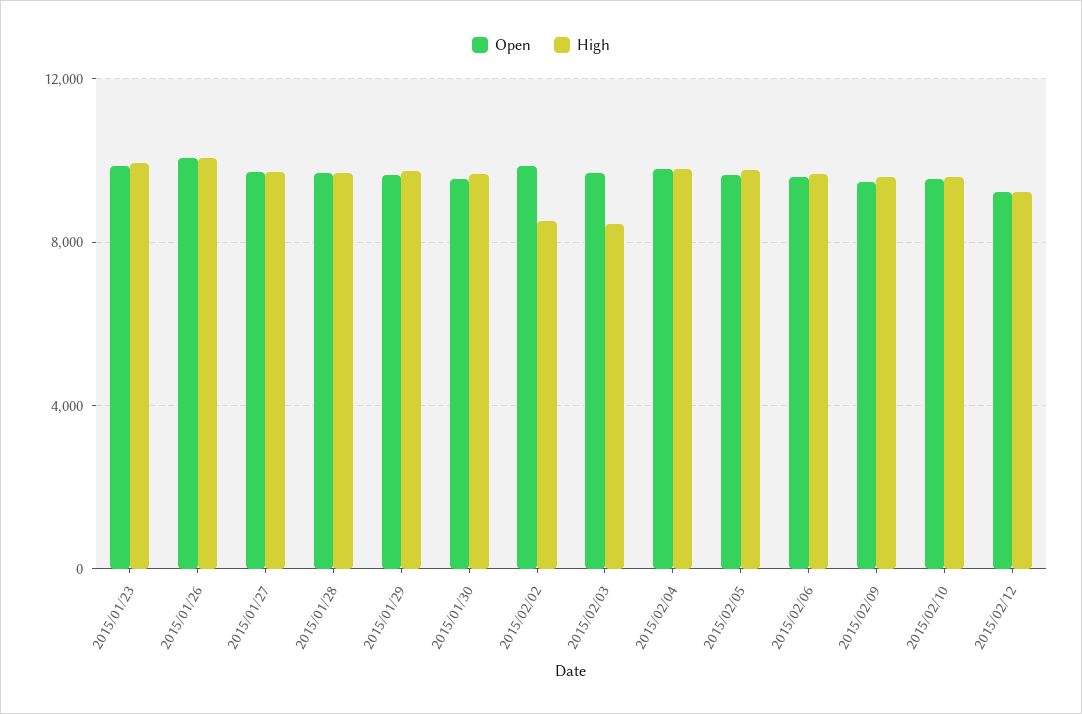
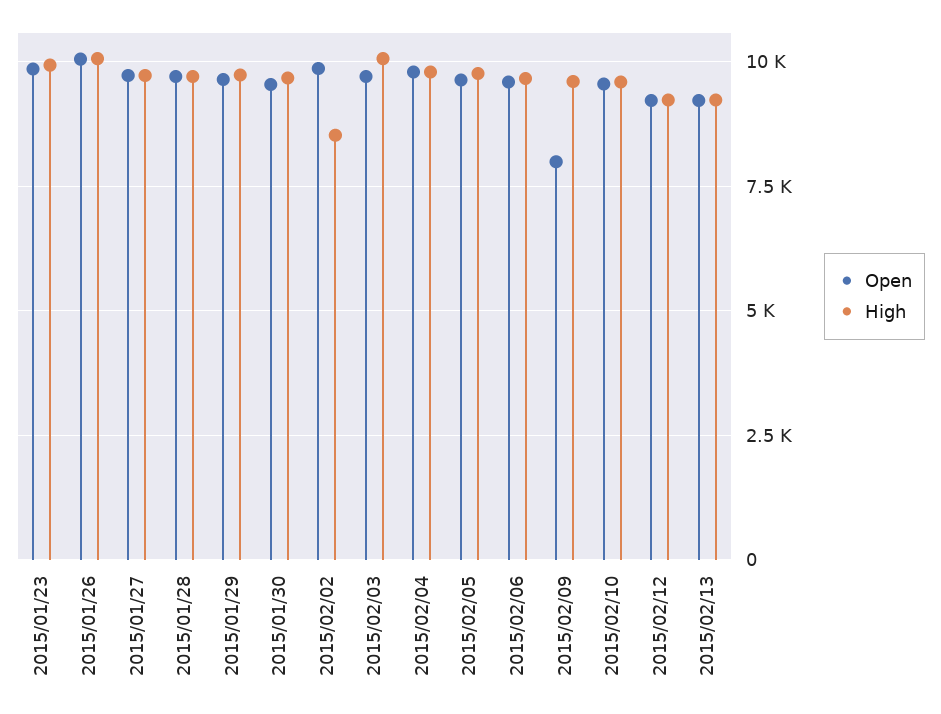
High, 2015/02/03: 8500 -> 10000
Open, 2015/02/09: 9500 -> 8000
Open, 2015/02/13: none -> 9250
High, 2015/02/13: none -> 9250

